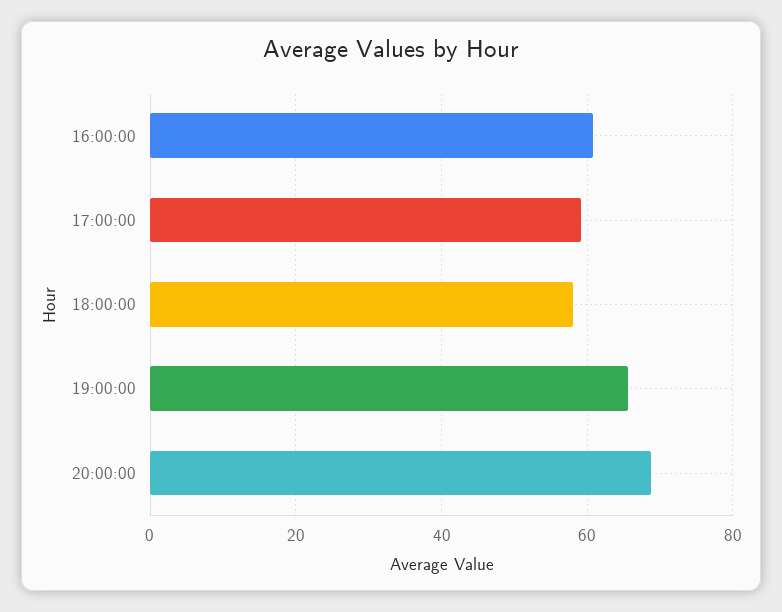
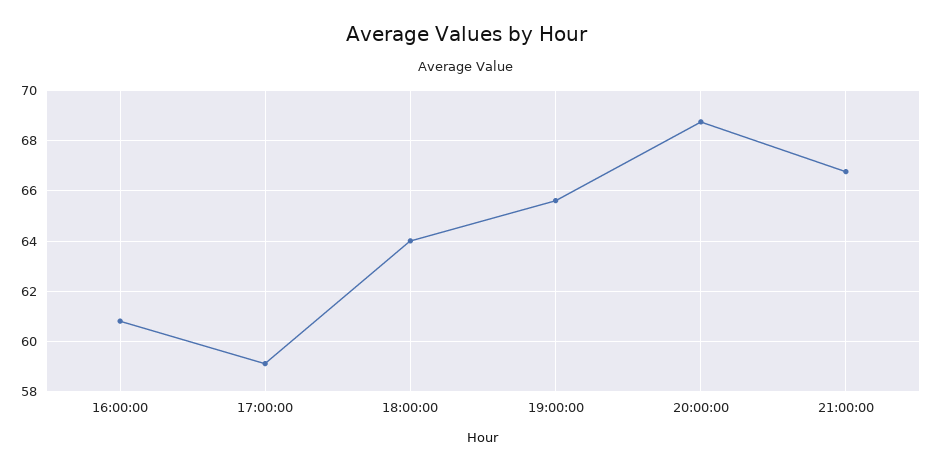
18:00:00: 58 -> 64
21:00:00: none -> 66.75

